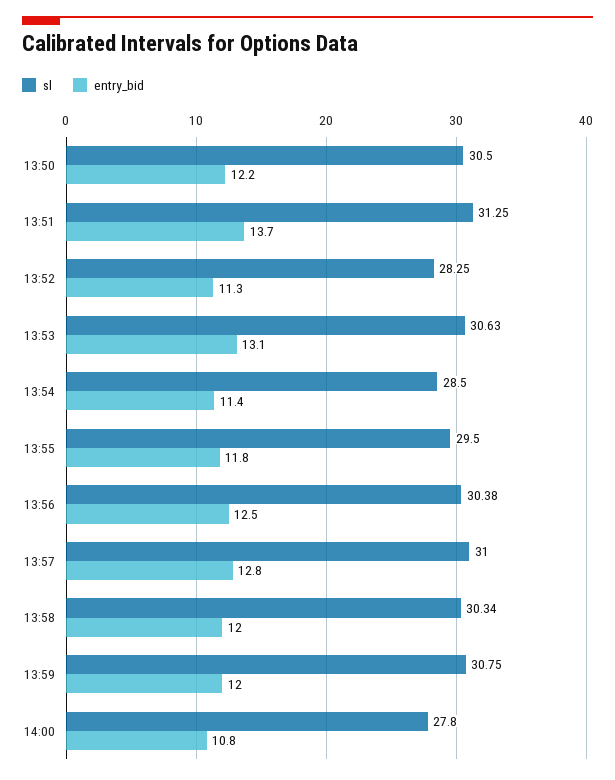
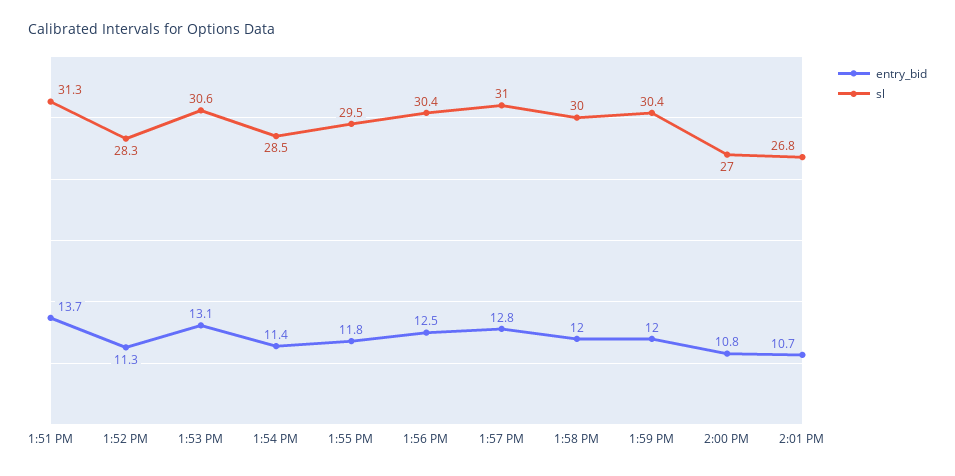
sl, 13:50: 30.5 -> none
entry_bid, 13:50: 12.2 -> none
sl, 13:58: 30.34 -> 30
sl, 13:59: 30.75 -> 30.4
sl, 14:00: 27.8 -> 27
entry_bid, 2:01 PM: none -> 10.7
sl, 2:01 PM: none -> 26.8

